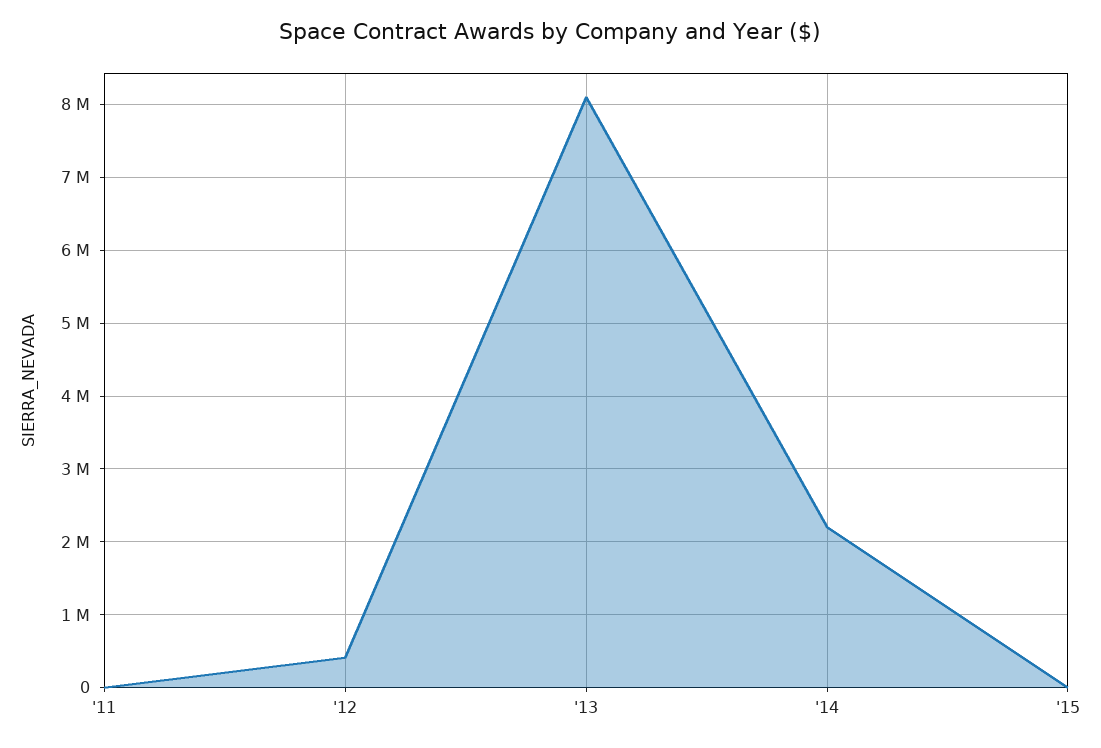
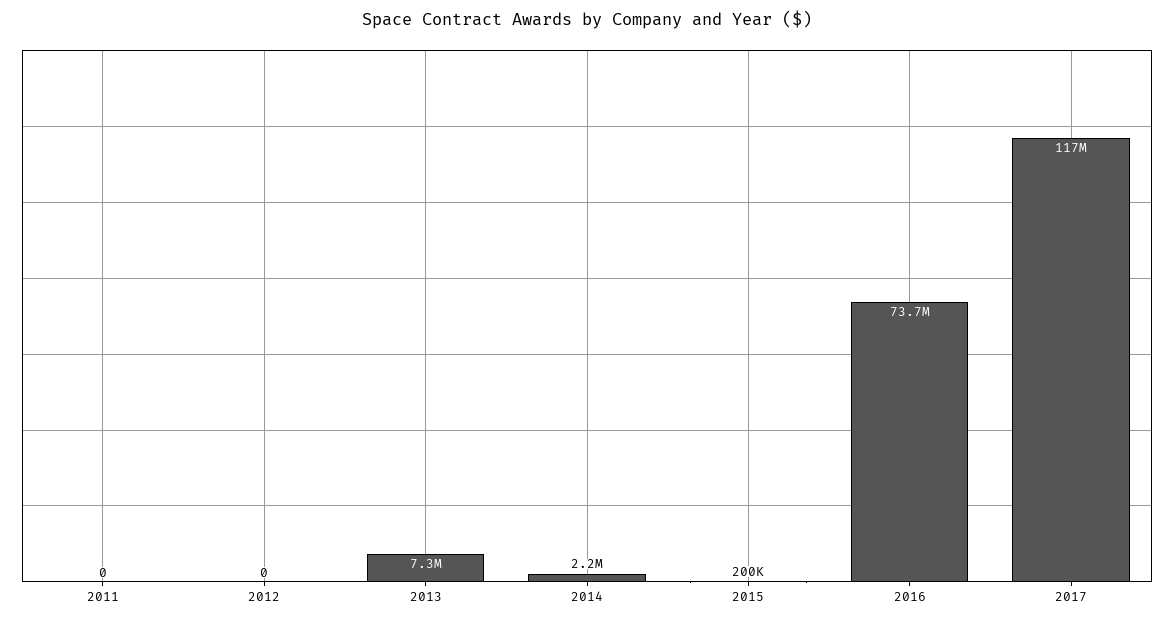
'12: 400000 -> 0
'13: 8100000 -> 7300000
'15: 0 -> 200000
2016: none -> 73700000
2017: none -> 117000000

